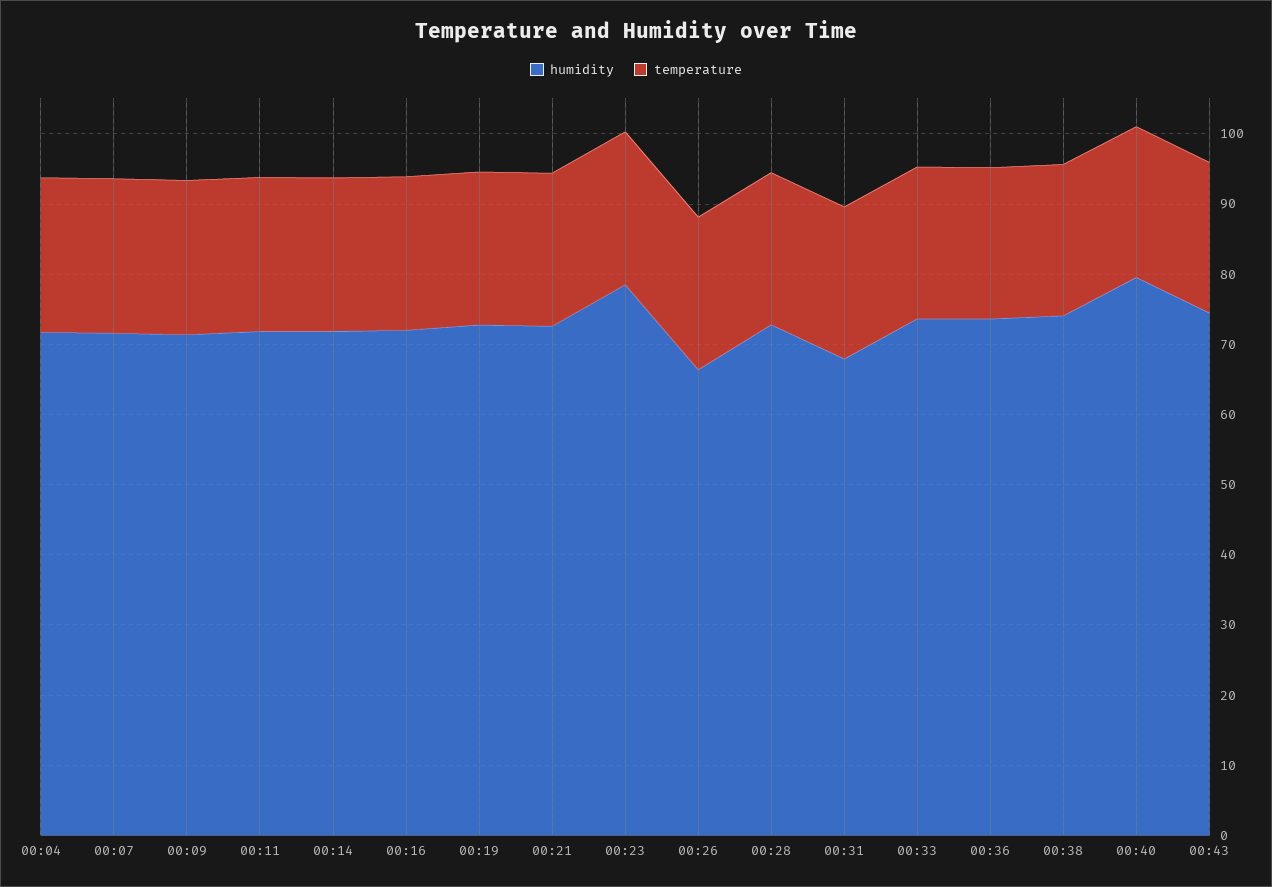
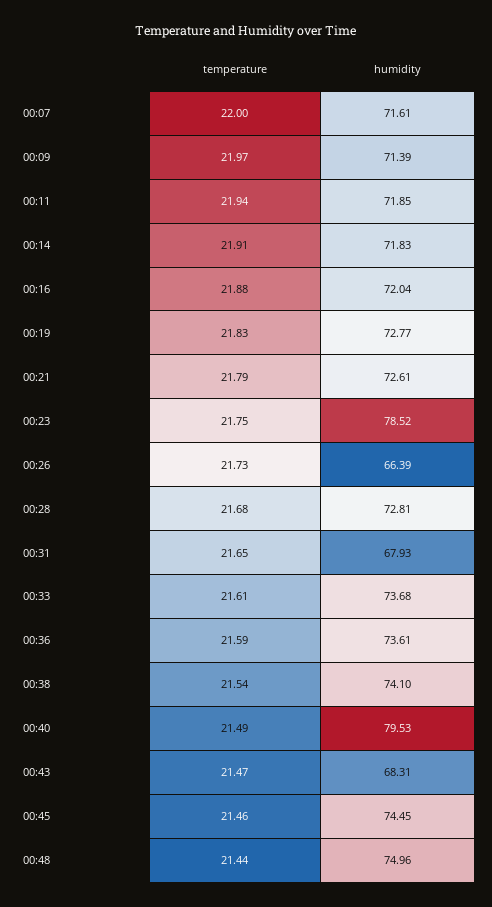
humidity, 00:04: 72 -> none
temperature, 00:04: 22 -> none
humidity, 00:43: 74 -> 68.31
temperature, 00:45: none -> 21.46
humidity, 00:45: none -> 74.45
temperature, 00:48: none -> 21.44
humidity, 00:48: none -> 74.96

